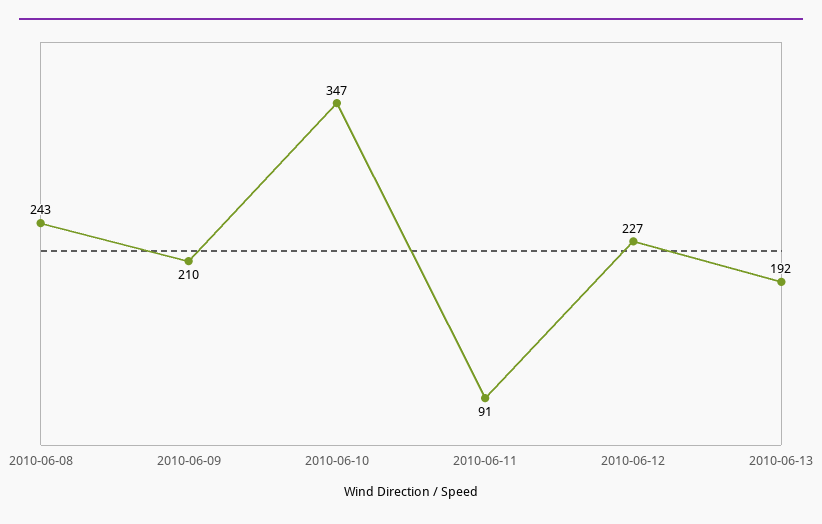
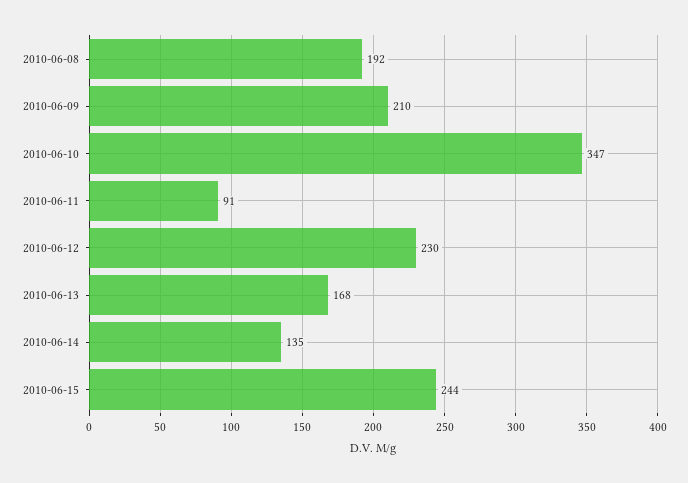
2010-06-08: 243 -> 192
2010-06-12: 227 -> 230
2010-06-13: 192 -> 168
2010-06-14: none -> 135
2010-06-15: none -> 244

